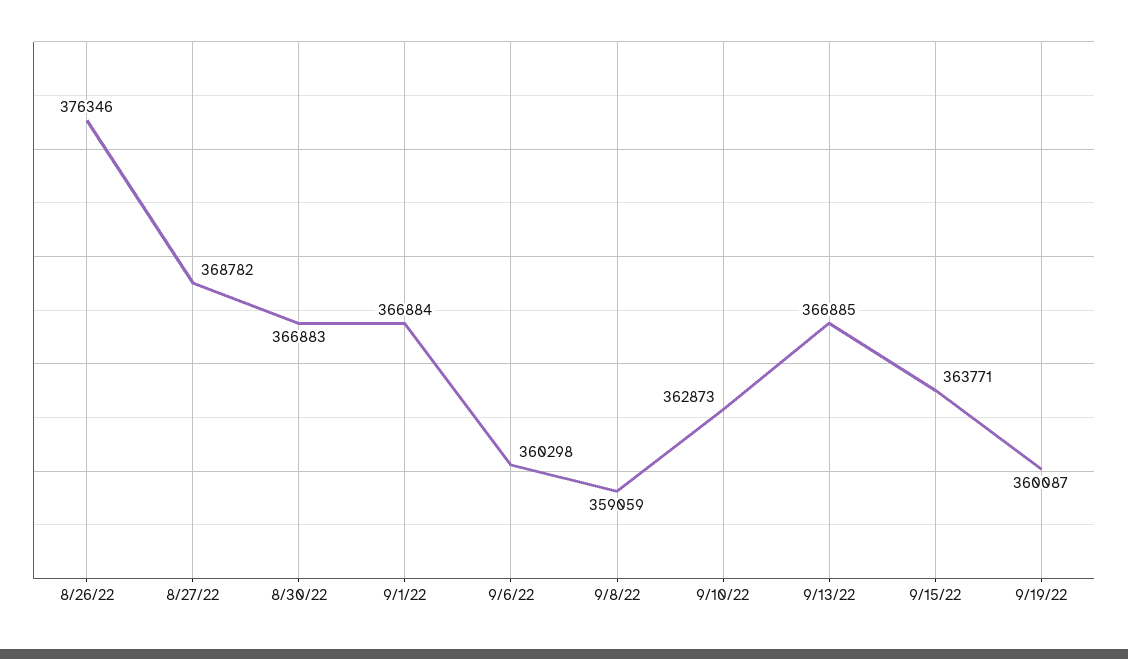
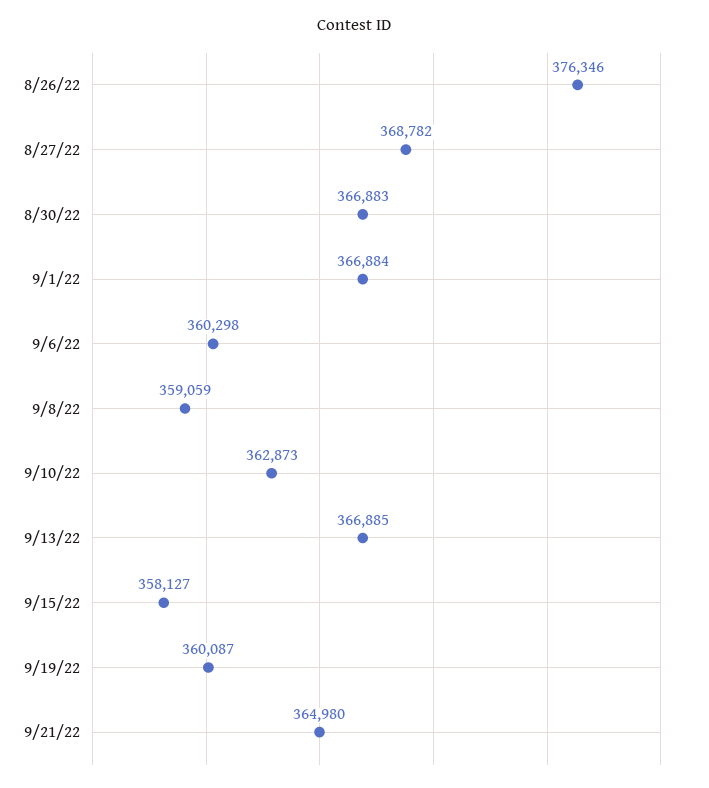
9/15/22: 363771 -> 358127
9/21/22: none -> 364980

